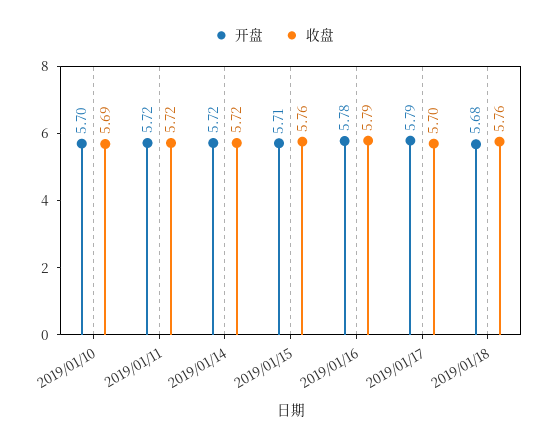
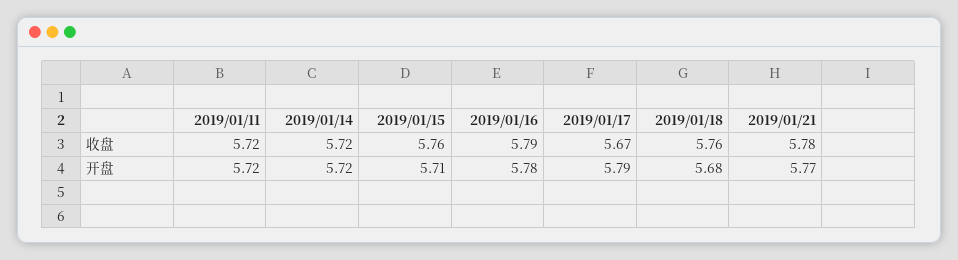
开盘, 2019/01/10: 5.7 -> none
收盘, 2019/01/10: 5.69 -> none
收盘, 2019/01/17: 5.7 -> 5.67
收盘, 2019/01/21: none -> 5.78
开盘, 2019/01/21: none -> 5.77

